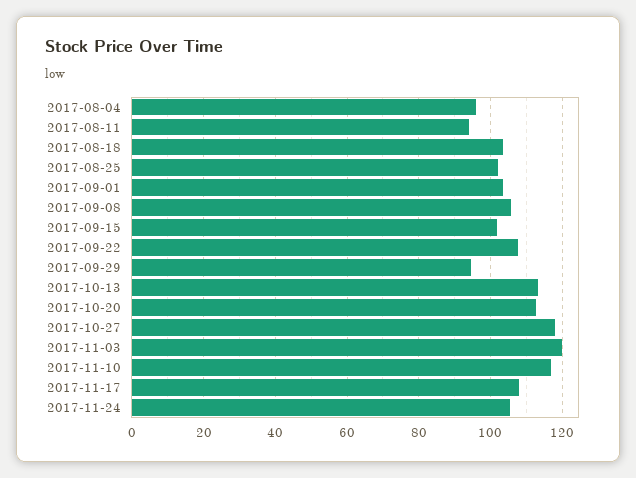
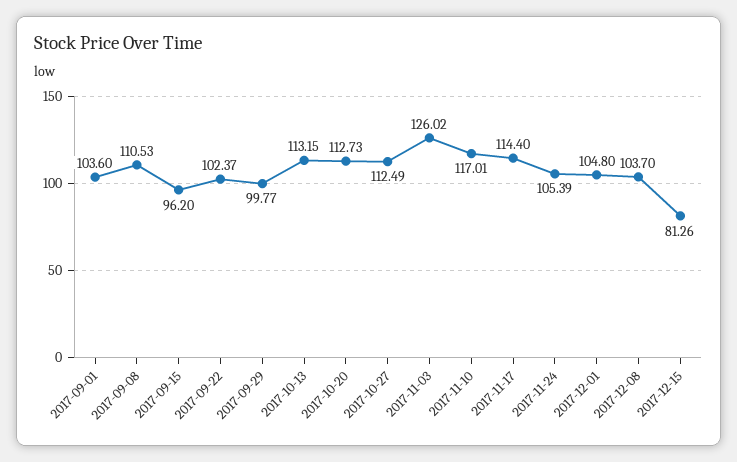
2017-08-04: 96 -> none
2017-08-11: 94 -> none
2017-08-18: 104 -> none
2017-08-25: 102 -> none
2017-09-08: 106 -> 110.53
2017-09-15: 102 -> 96.2
2017-09-22: 108 -> 102.37
2017-09-29: 94 -> 99.77
2017-10-27: 118 -> 112.49
2017-11-03: 120 -> 126.02
2017-11-17: 108 -> 114.4
2017-12-01: none -> 104.8
2017-12-08: none -> 103.7
2017-12-15: none -> 81.26

